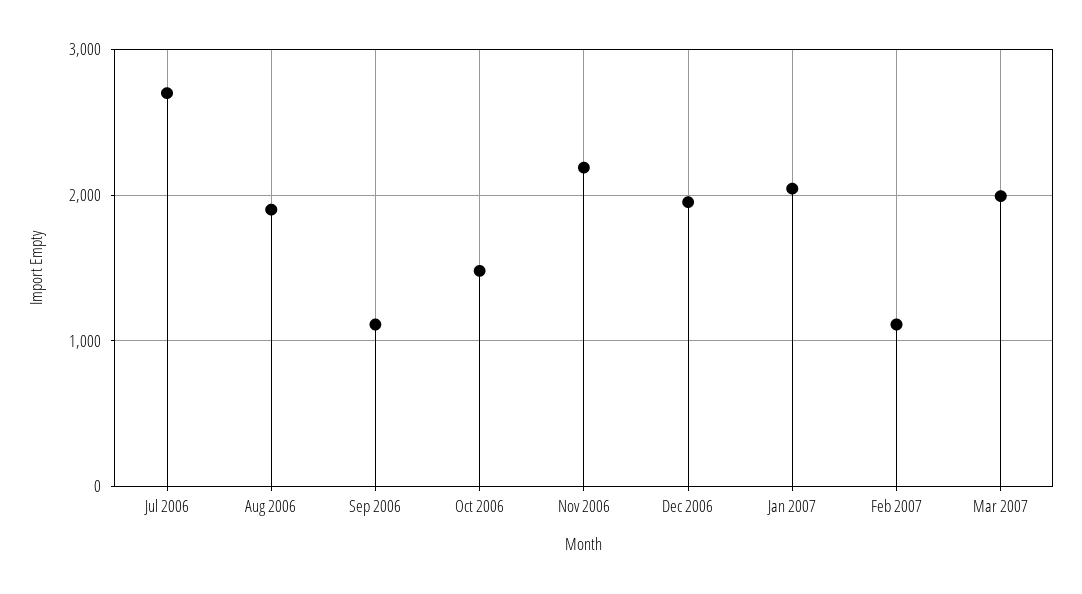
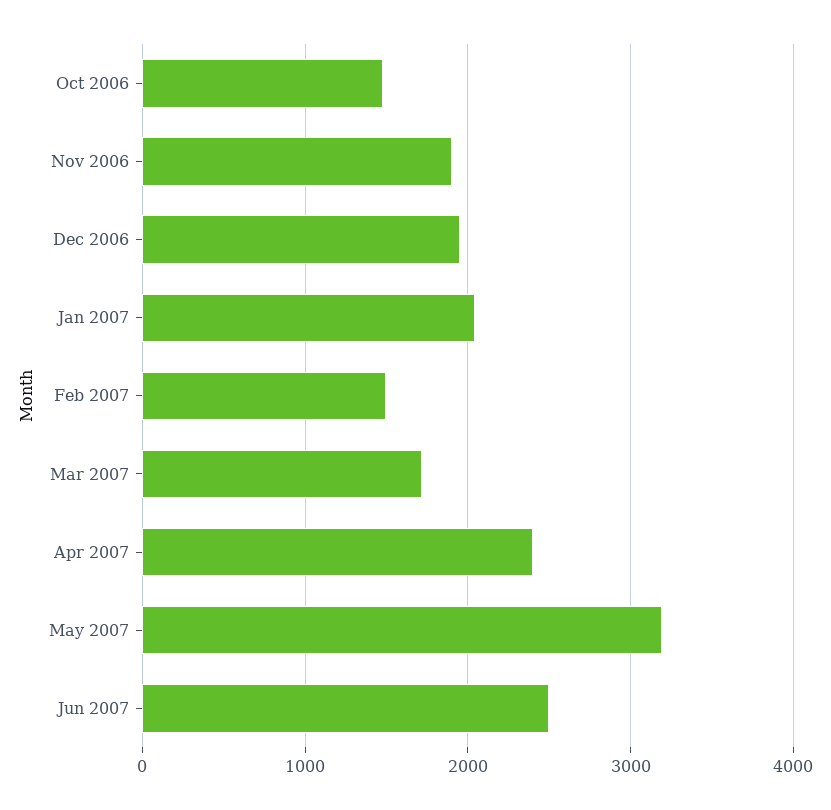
Jul 2006: 2700 -> none
Aug 2006: 1900 -> none
Sep 2006: 1100 -> none
Nov 2006: 2200 -> 1900
Feb 2007: 1100 -> 1500
Mar 2007: 2000 -> 1700
Apr 2007: none -> 2400
May 2007: none -> 3200
Jun 2007: none -> 2500

